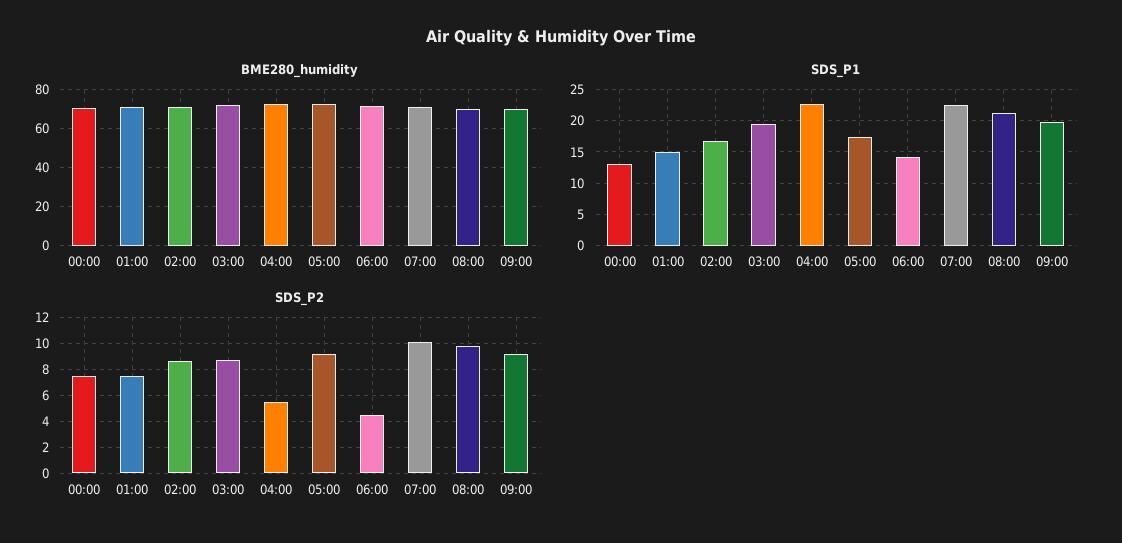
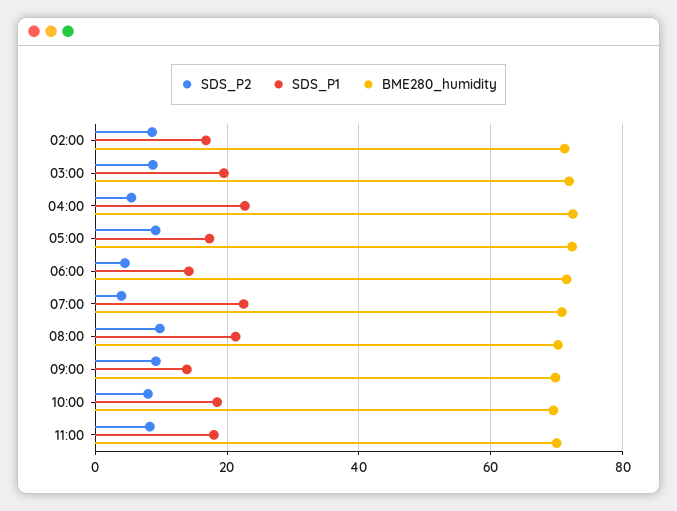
BME280_humidity, 00:00: 70 -> none
BME280_humidity, 01:00: 70 -> none
SDS_P1, 00:00: 13 -> none
SDS_P1, 01:00: 15 -> none
SDS_P1, 09:00: 20 -> 14
SDS_P2, 00:00: 7.5 -> none
SDS_P2, 01:00: 7.5 -> none
SDS_P2, 07:00: 10 -> 4
SDS_P2, 10:00: none -> 8
SDS_P1, 10:00: none -> 18
BME280_humidity, 10:00: none -> 70
SDS_P2, 11:00: none -> 8
SDS_P1, 11:00: none -> 18
BME280_humidity, 11:00: none -> 70

